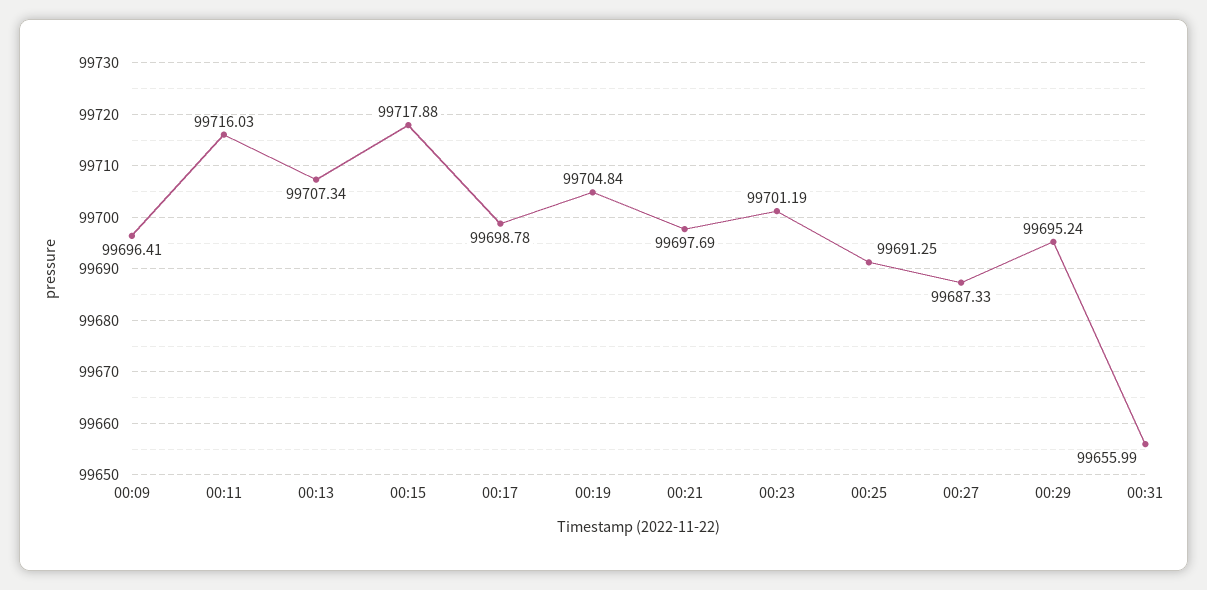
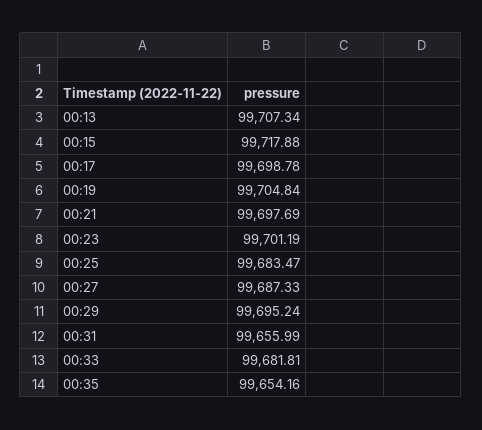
00:09: 99696.41 -> none
00:11: 99716.03 -> none
00:25: 99691.25 -> 99683.47
00:33: none -> 99681.81
00:35: none -> 99654.16

